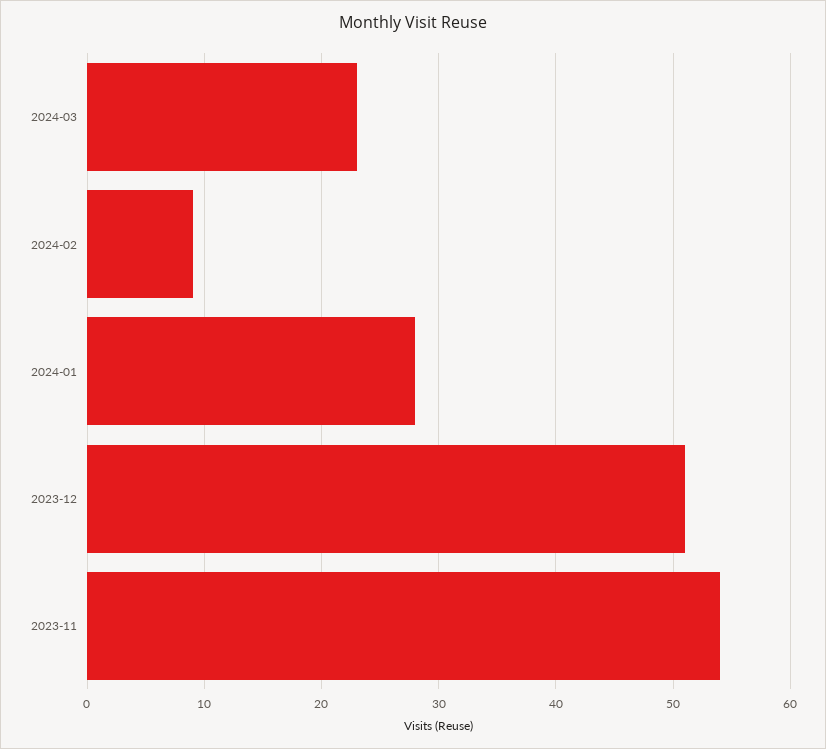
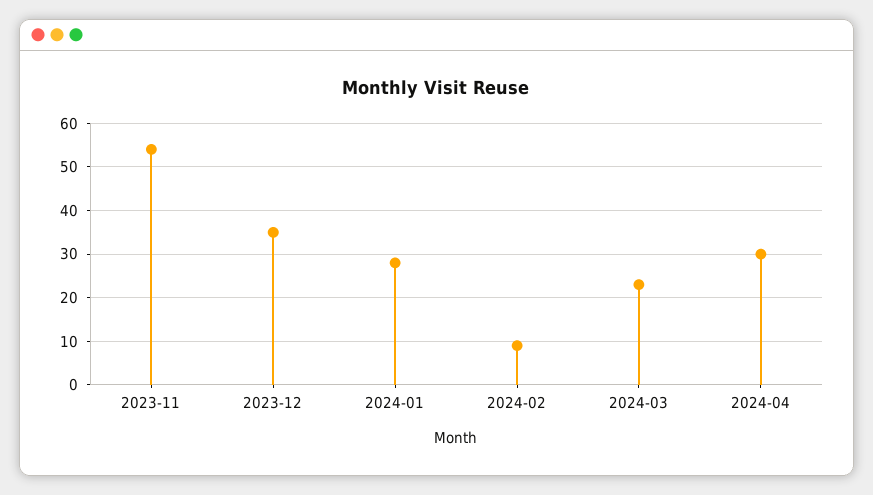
2023-12: 51 -> 35
2024-04: none -> 30

